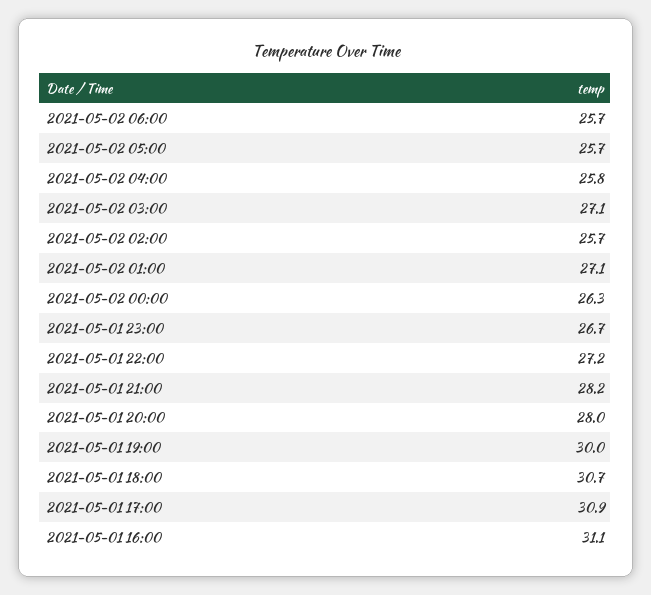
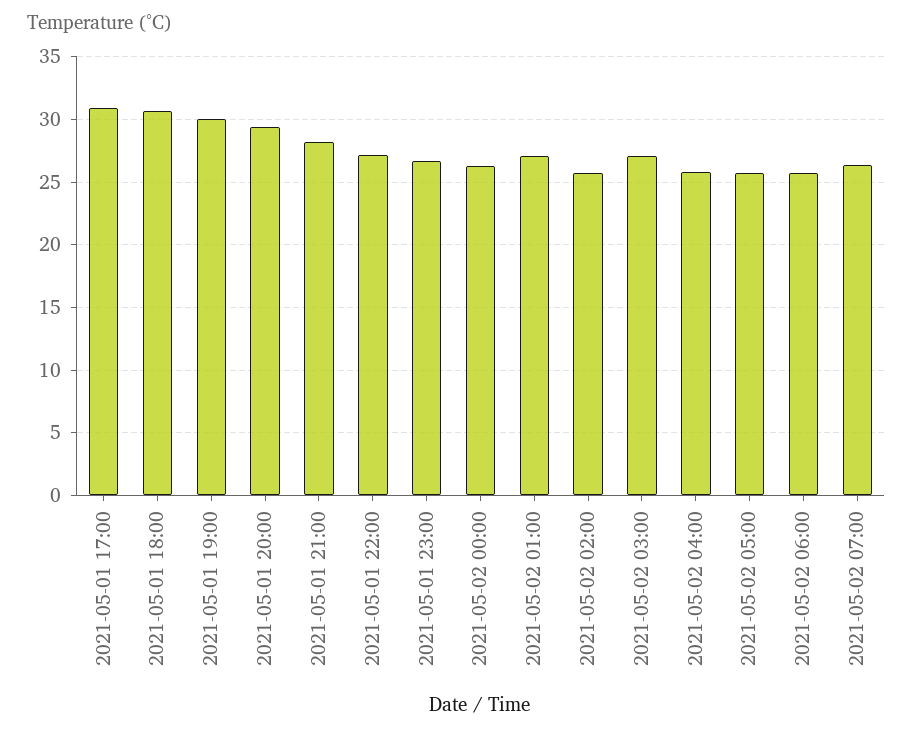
2021-05-01 20:00: 28 -> 29.5
2021-05-01 16:00: 31.1 -> none
2021-05-02 07:00: none -> 26.5

